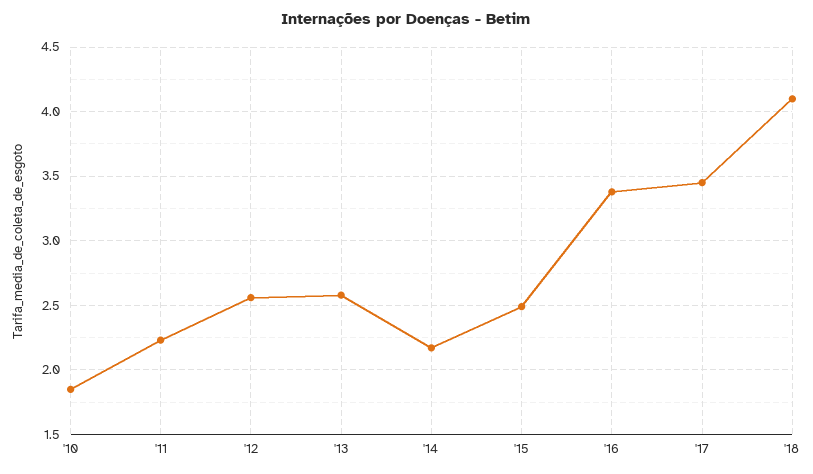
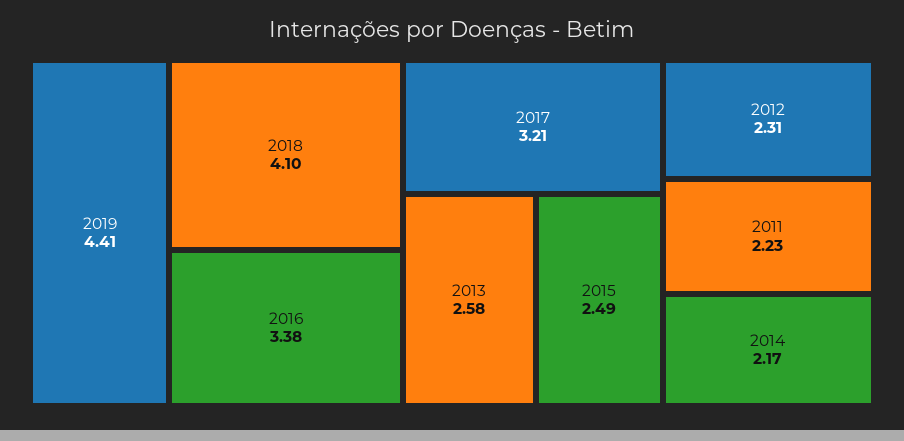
'10: 1.85 -> none
'12: 2.55 -> 2.31
'17: 3.45 -> 3.21
2019: none -> 4.41

